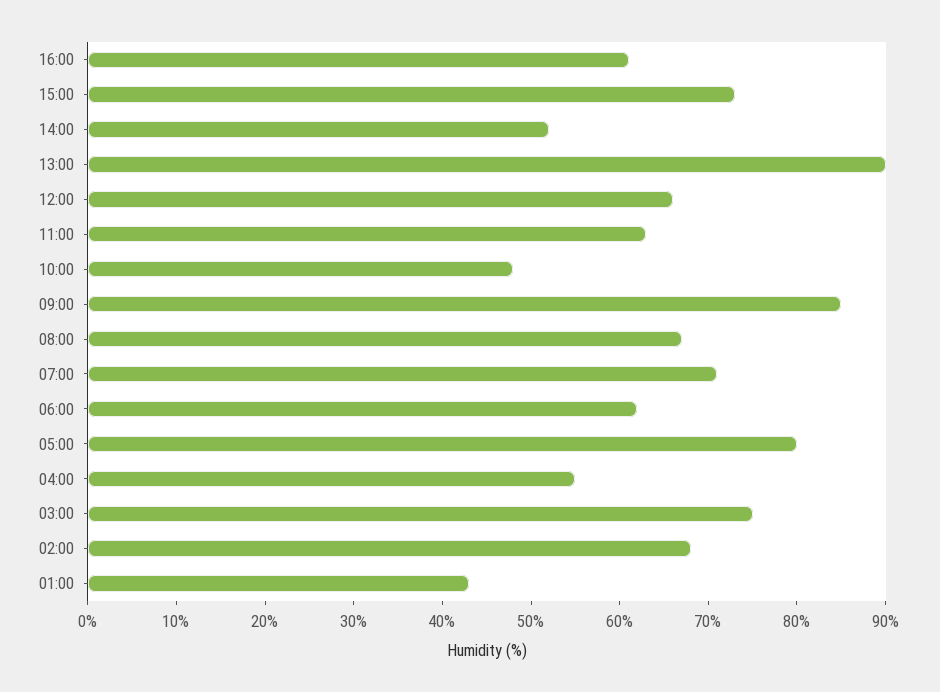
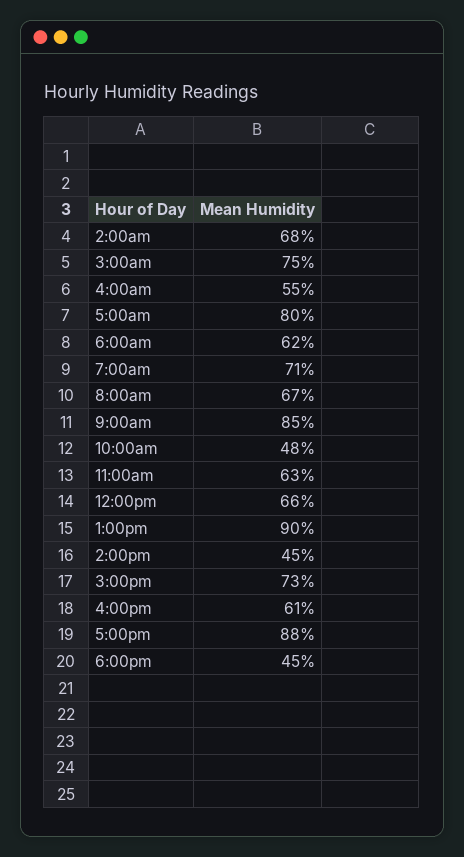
14:00: 52 -> 45
01:00: 43 -> none
5:00pm: none -> 88
6:00pm: none -> 45

